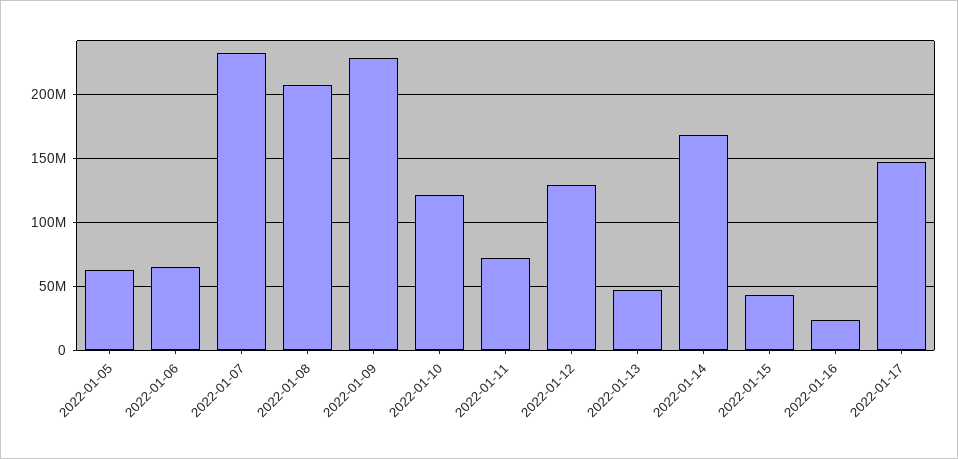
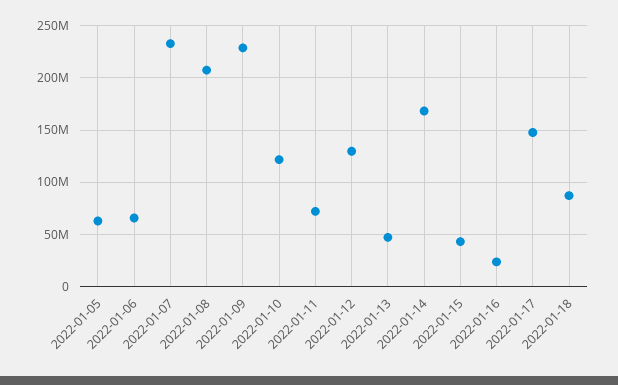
2022-01-18: none -> 90000000

